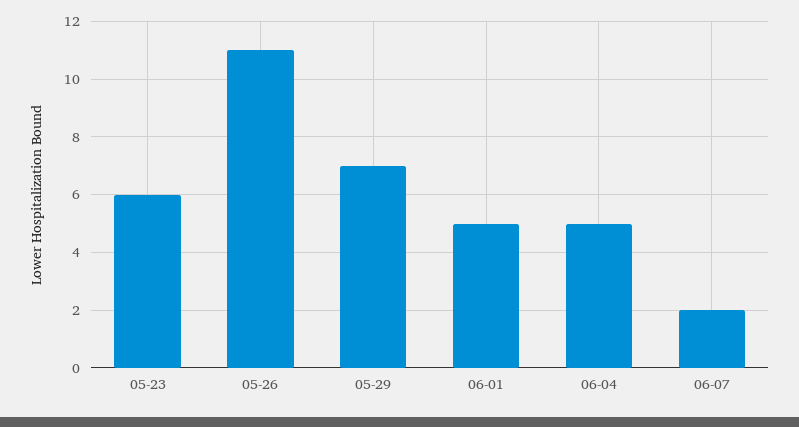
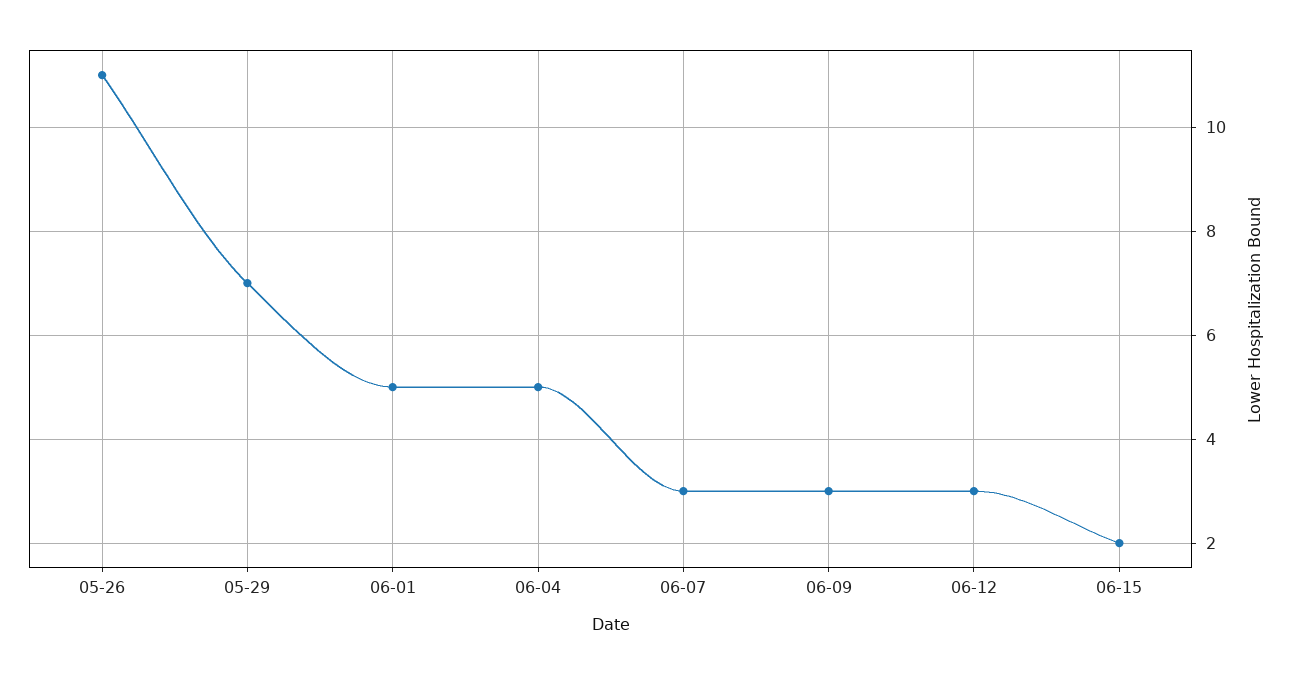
05-23: 6 -> none
06-07: 2 -> 3
06-09: none -> 3
06-12: none -> 3
06-15: none -> 2

